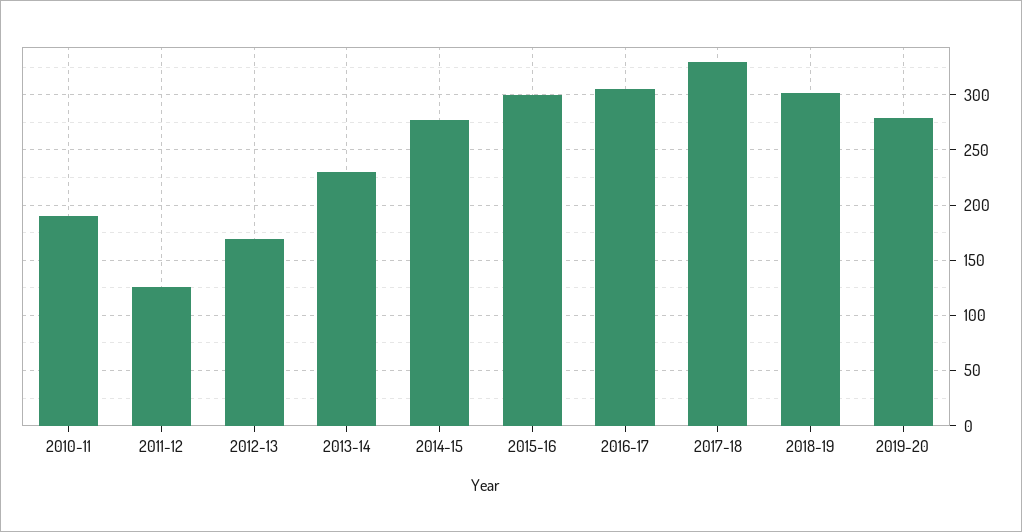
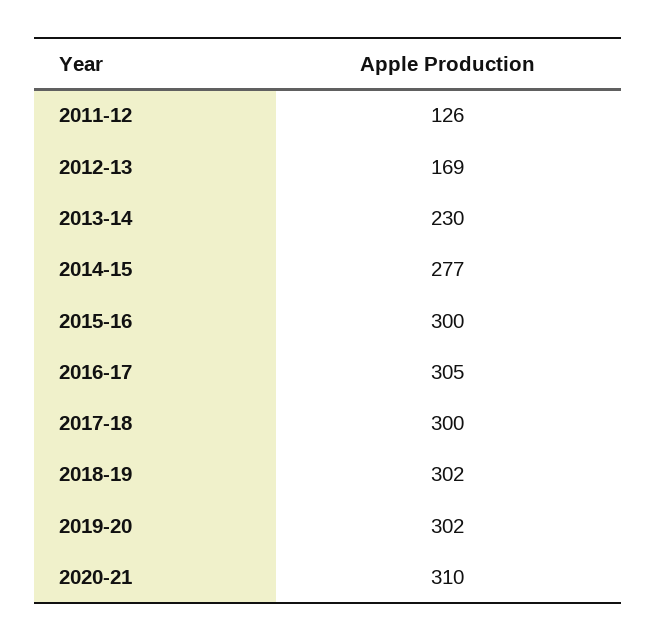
2010-11: 190 -> none
2017-18: 330 -> 300
2019-20: 280 -> 302
2020-21: none -> 310

